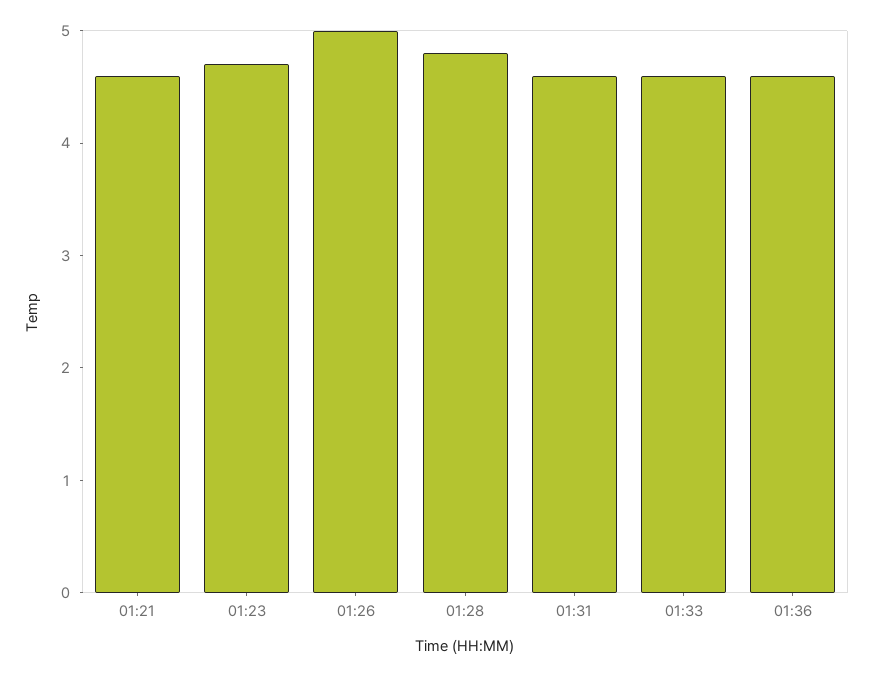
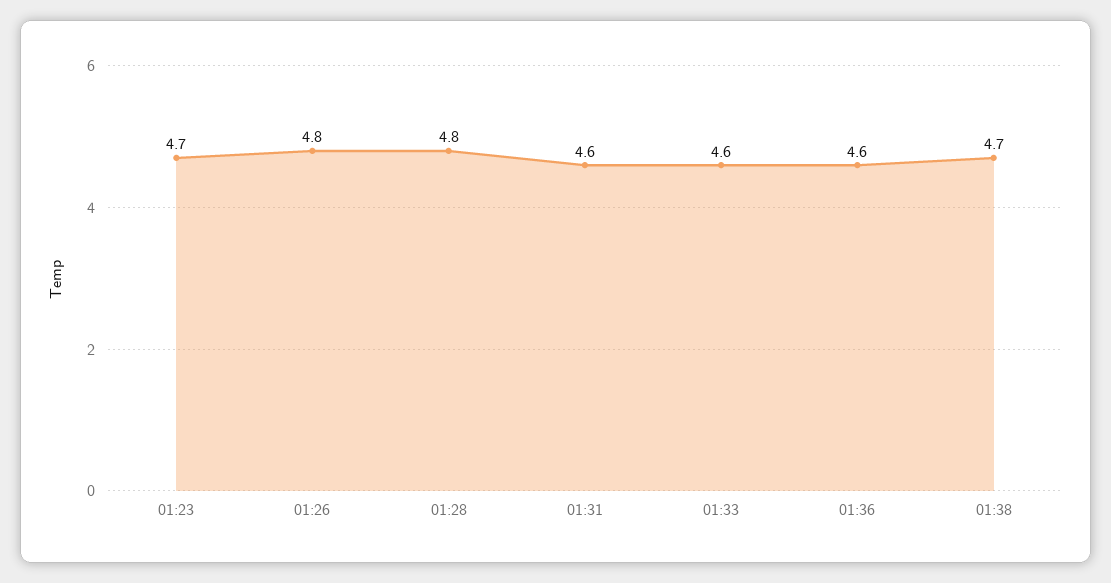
01:21: 4.6 -> none
01:26: 5 -> 4.8
01:38: none -> 4.7

